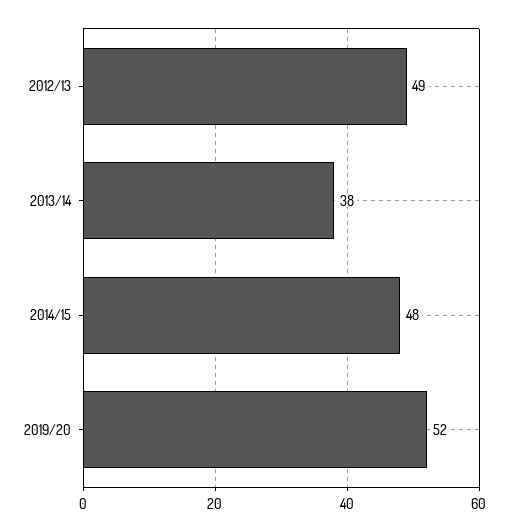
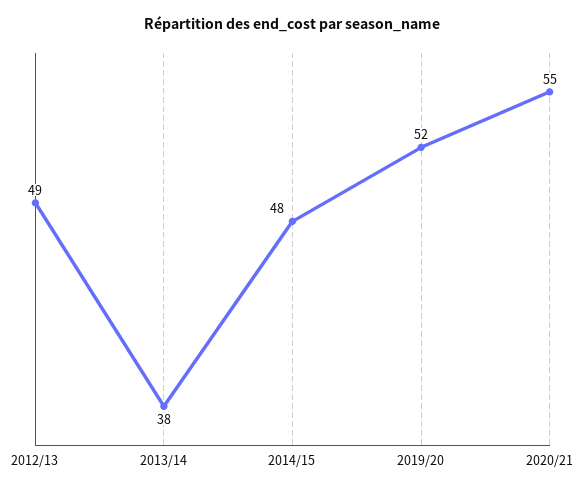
2020/21: none -> 55

